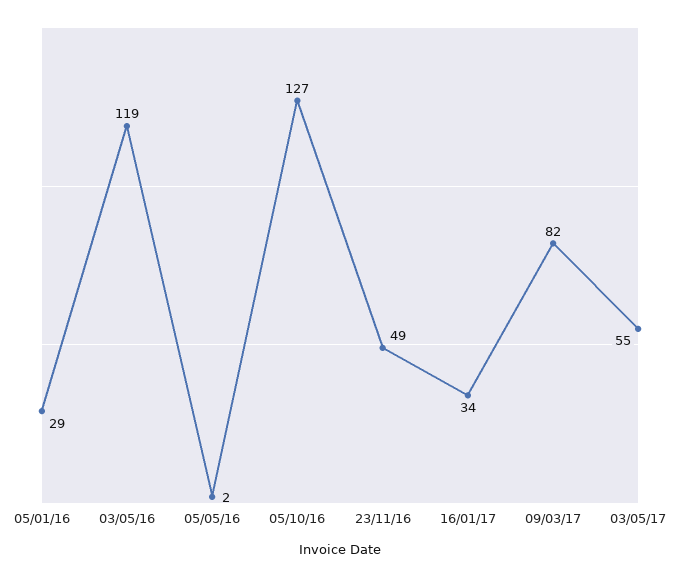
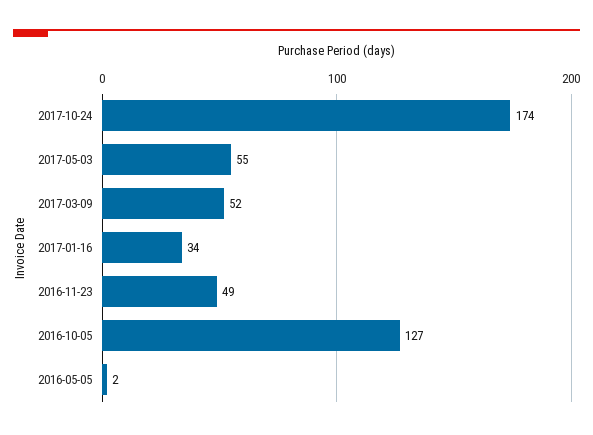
05/01/16: 29 -> none
03/05/16: 119 -> none
09/03/17: 82 -> 52
2017-10-24: none -> 174

